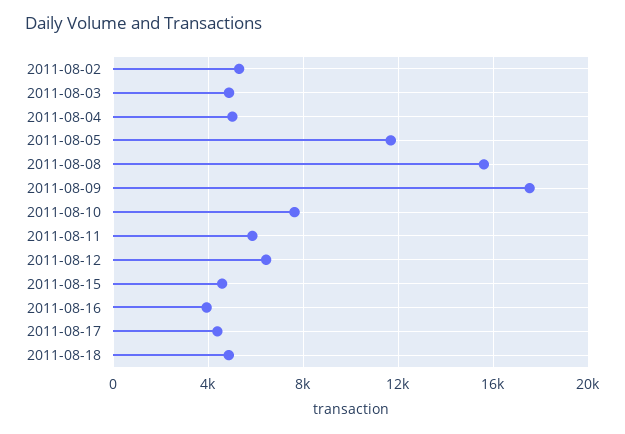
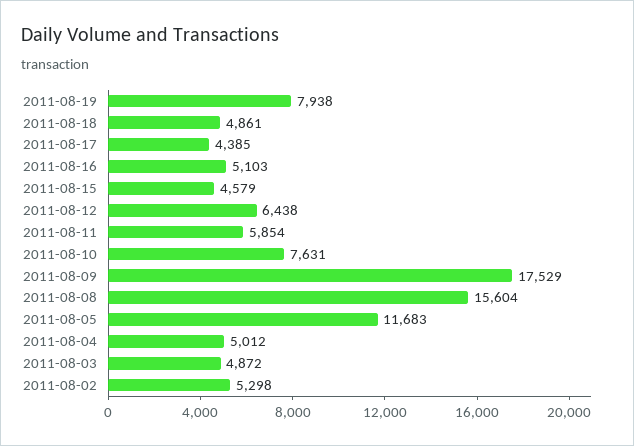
2011-08-16: 4000 -> 5103
2011-08-19: none -> 7938

